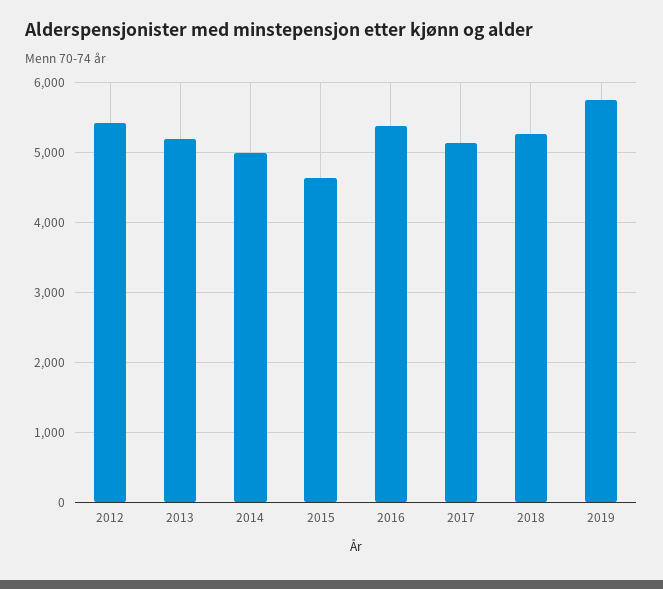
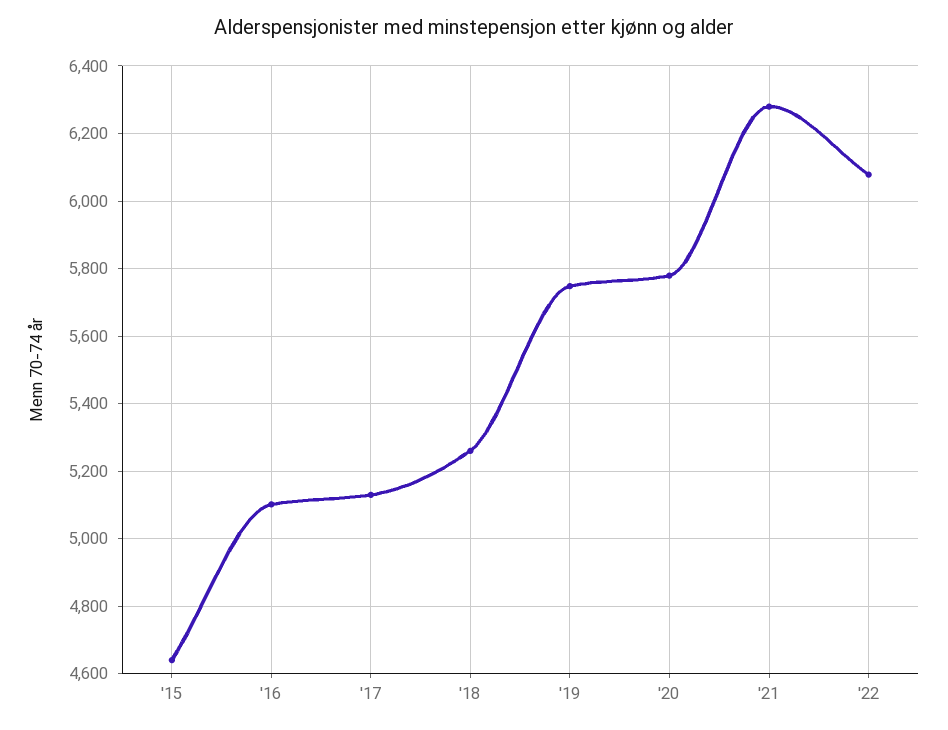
2012: 5400 -> none
2013: 5200 -> none
2014: 5000 -> none
2016: 5400 -> 5100
'20: none -> 5780
'21: none -> 6280
'22: none -> 6080

